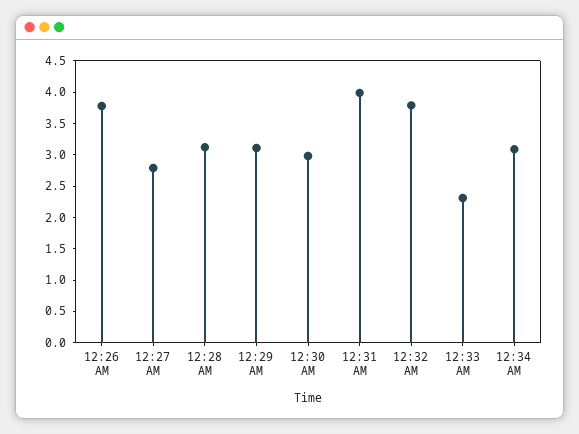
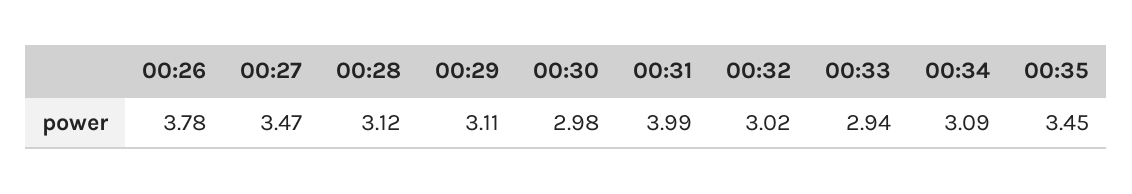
12:27 AM: 2.75 -> 3.47
12:32 AM: 3.75 -> 3.02
12:33 AM: 2.25 -> 2.94
00:35: none -> 3.45

